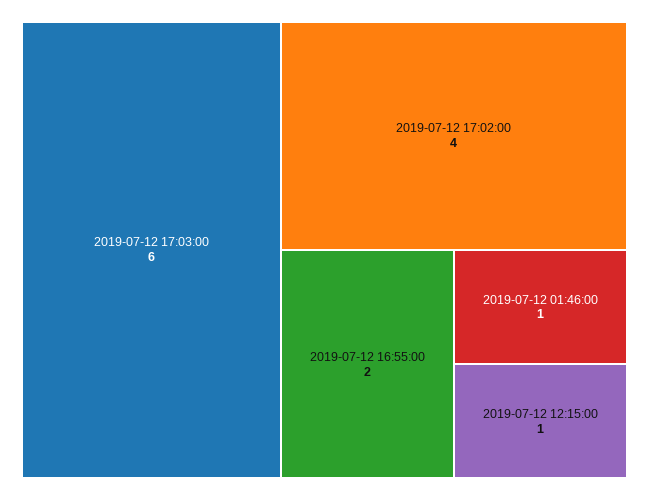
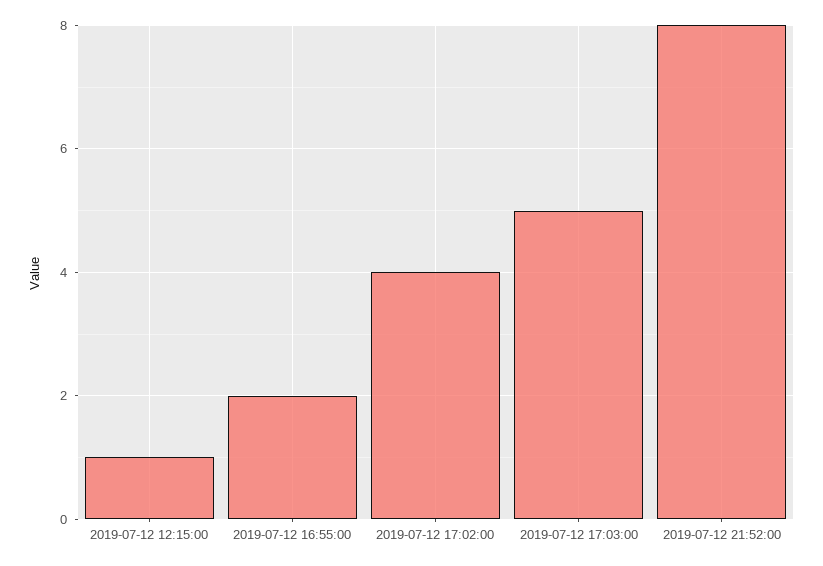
2019-07-12 17:03:00: 6 -> 5
2019-07-12 01:46:00: 1 -> none
2019-07-12 21:52:00: none -> 8

